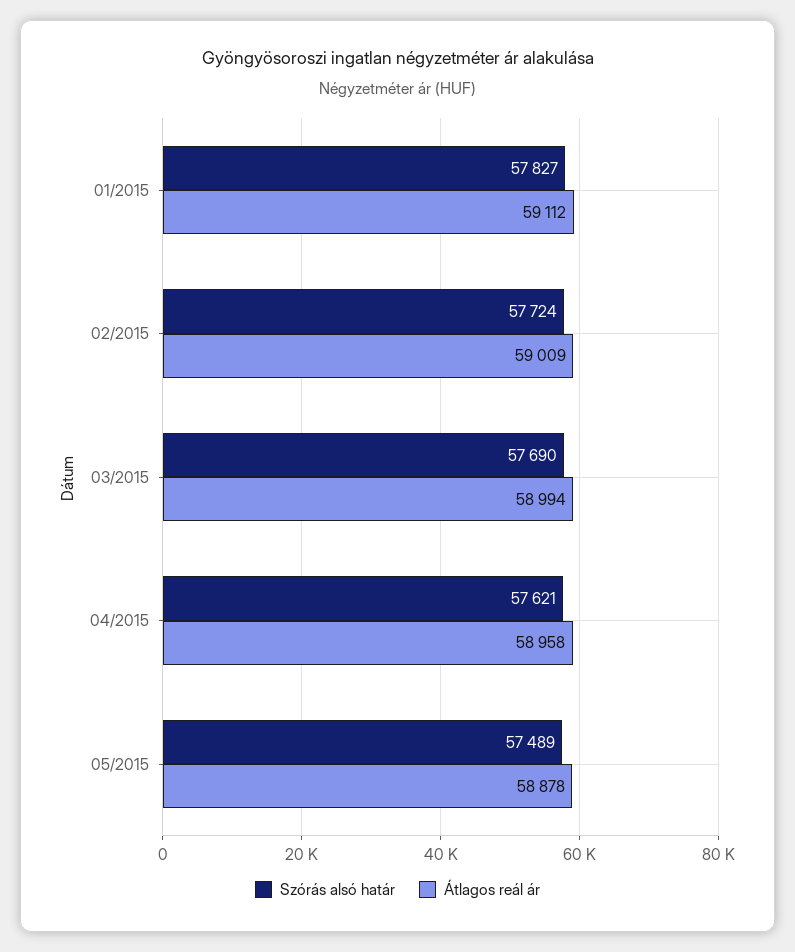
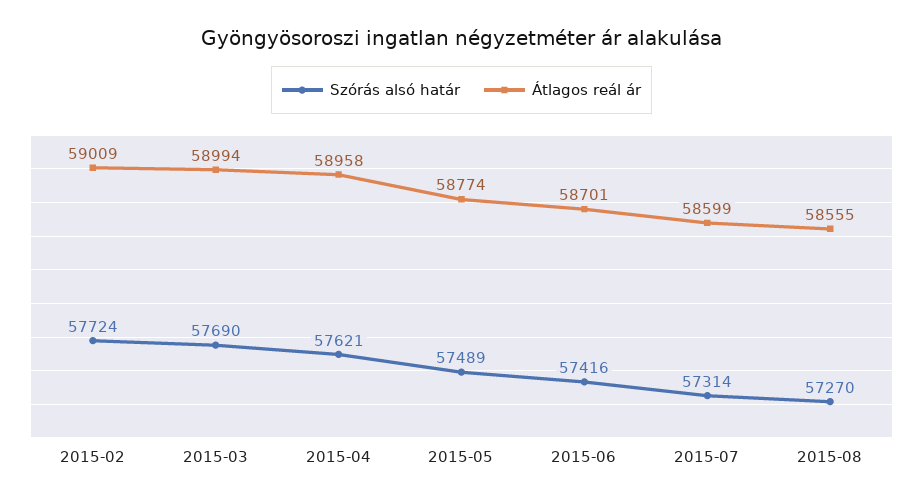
Szórás alsó határ, 01/2015: 57827 -> none
Átlagos reál ár, 01/2015: 59112 -> none
Átlagos reál ár, 05/2015: 58878 -> 58774
Szórás alsó határ, 2015-06: none -> 57416
Átlagos reál ár, 2015-06: none -> 58701
Szórás alsó határ, 2015-07: none -> 57314
Átlagos reál ár, 2015-07: none -> 58599
Szórás alsó határ, 2015-08: none -> 57270
Átlagos reál ár, 2015-08: none -> 58555

